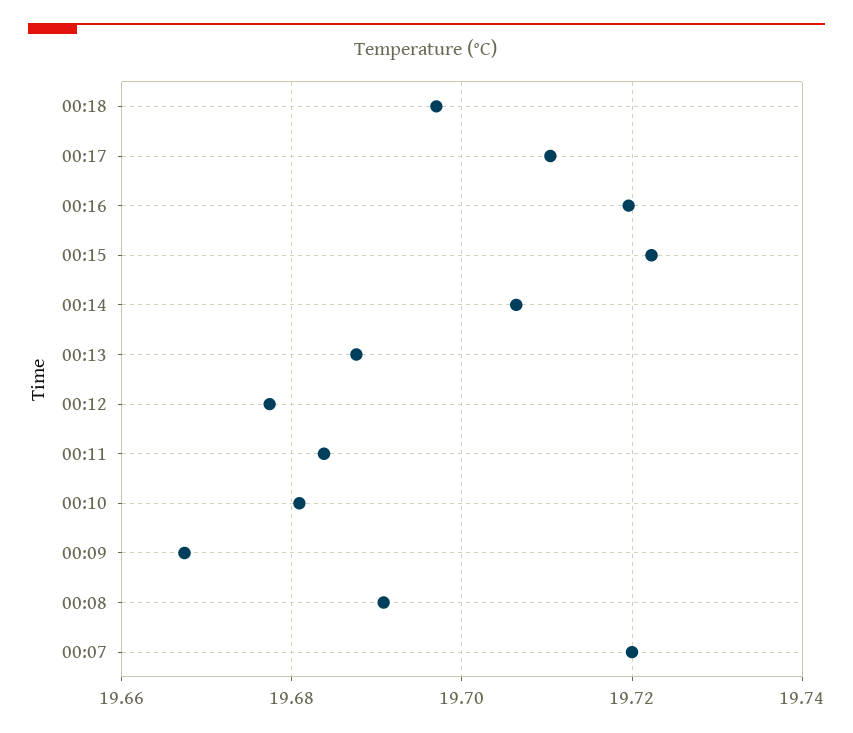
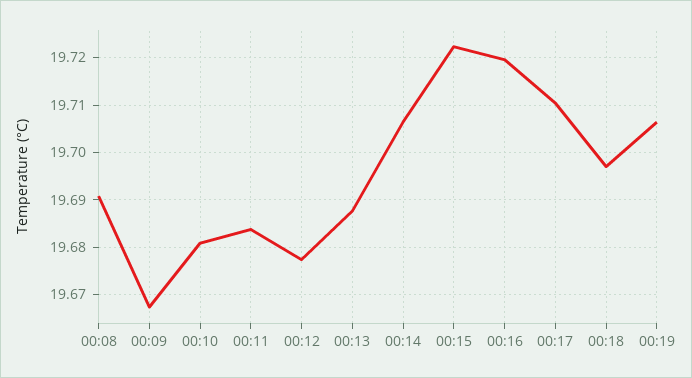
00:07: 19.72 -> none
00:19: none -> 19.706

